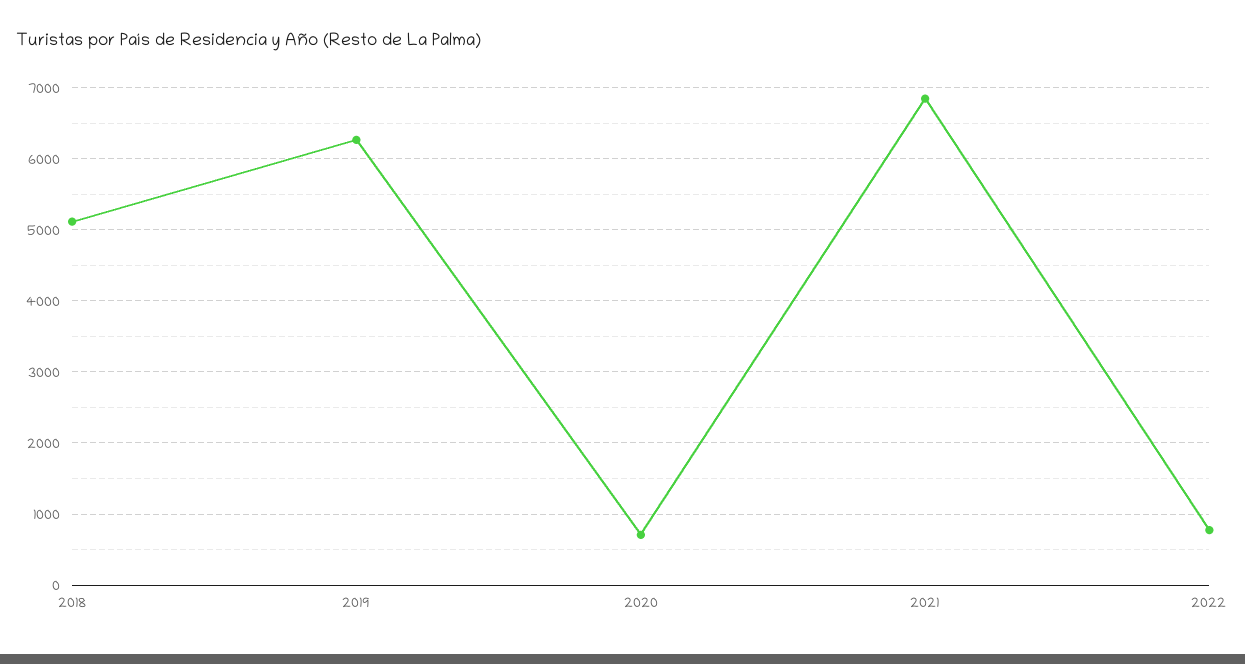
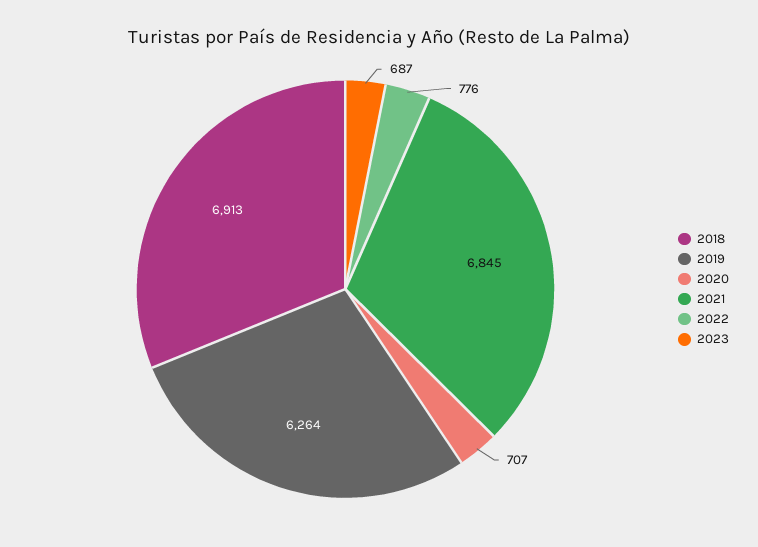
2018: 5100 -> 6913
2023: none -> 687

